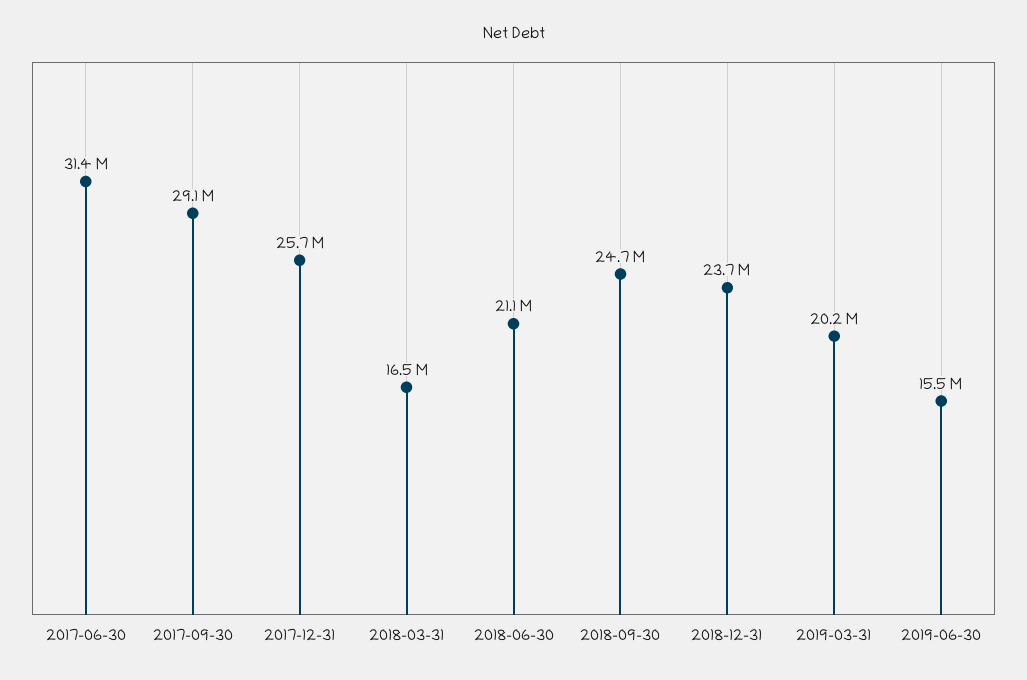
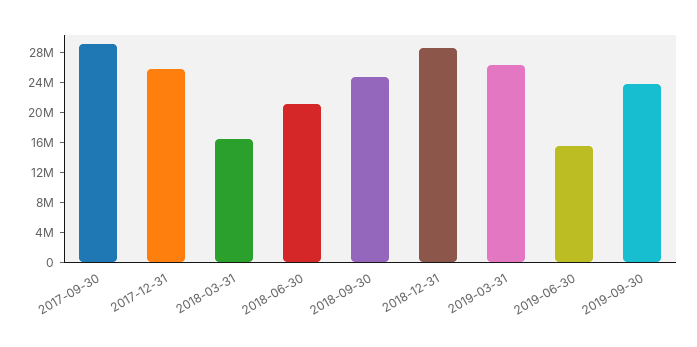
2017-06-30: 31400000 -> none
2018-12-31: 23700000 -> 28000000
2019-03-31: 20200000 -> 26000000
2019-09-30: none -> 24000000

